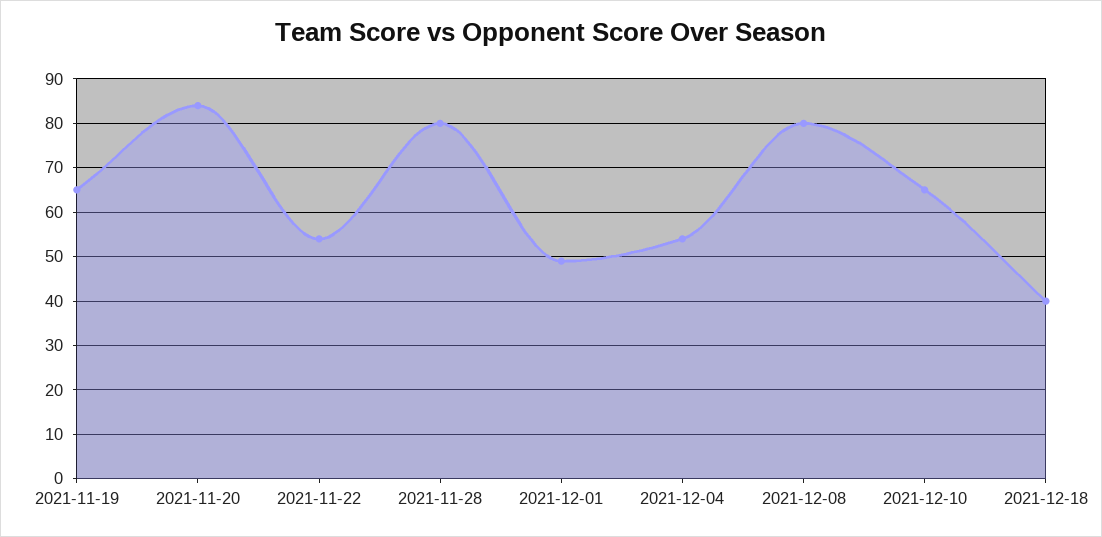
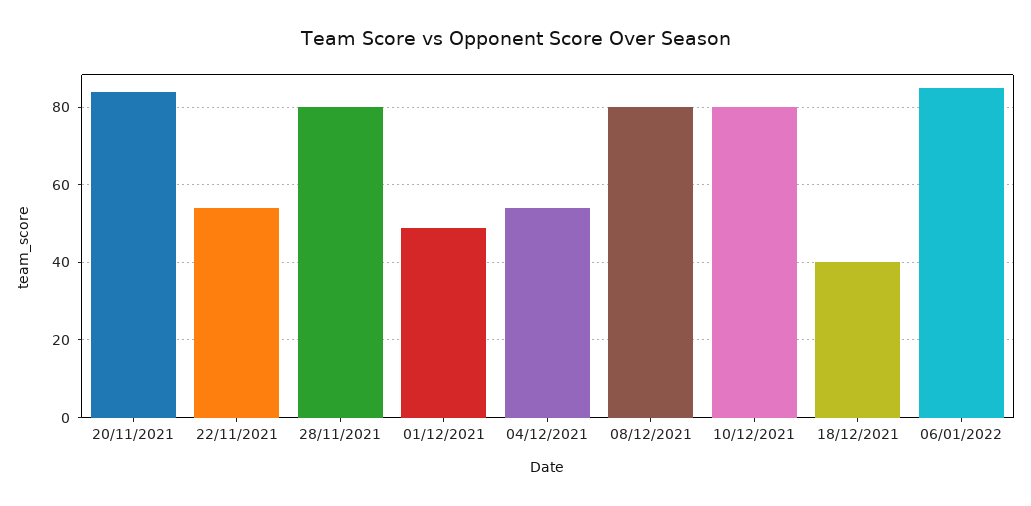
2021-11-19: 65 -> none
2021-12-10: 65 -> 80
06/01/2022: none -> 85

